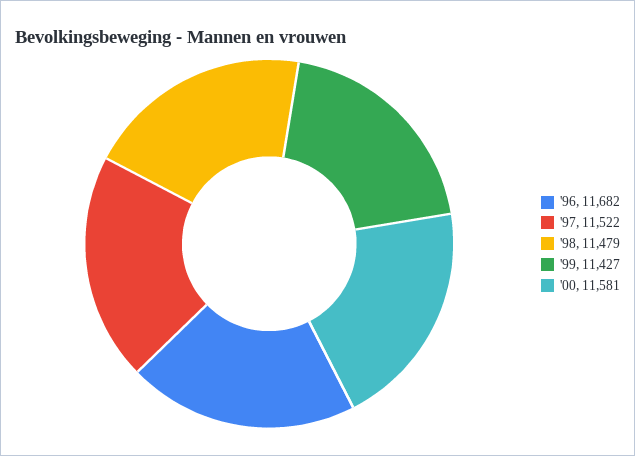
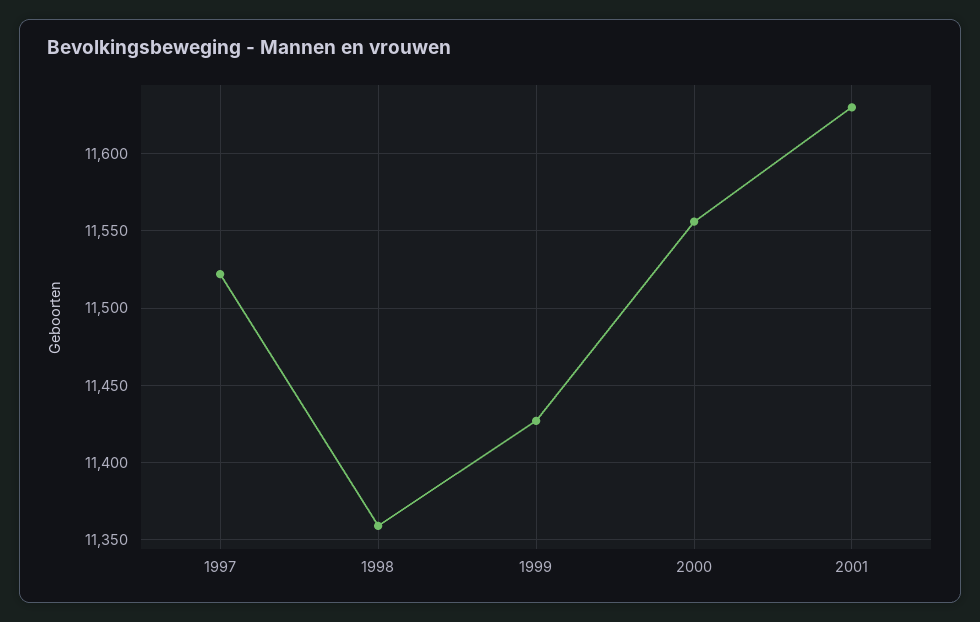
'96: 11682 -> none
'98: 11479 -> 11360
'00: 11581 -> 11555
2001: none -> 11630

